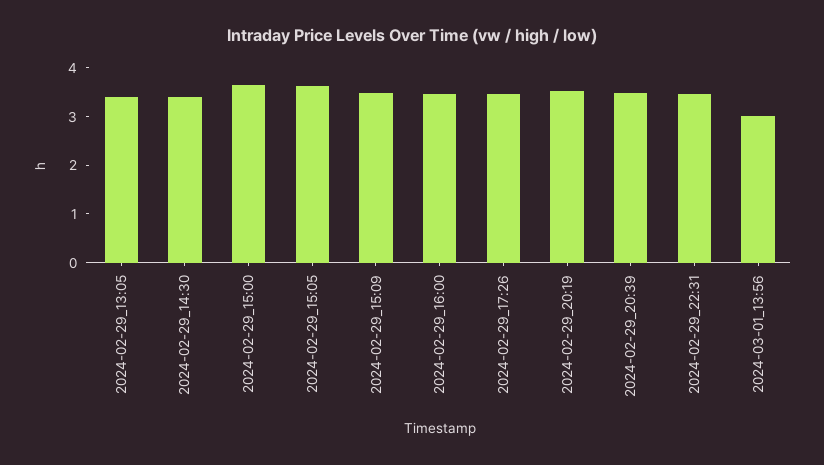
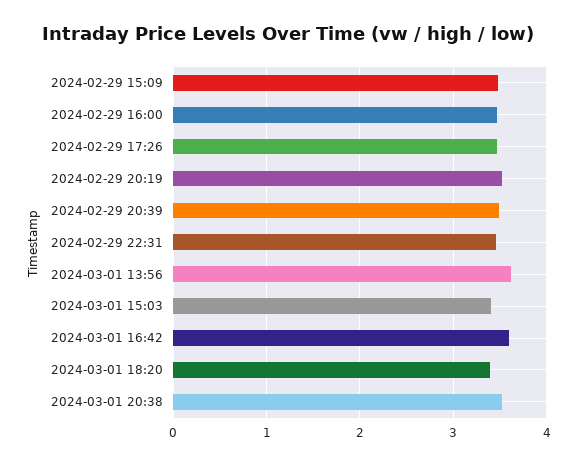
2024-02-29_13:05: 3.4 -> none
2024-02-29_14:30: 3.4 -> none
2024-02-29_15:00: 3.6 -> none
2024-02-29_15:05: 3.6 -> none
2024-03-01_13:56: 3 -> 3.6
2024-03-01 15:03: none -> 3.4
2024-03-01 16:42: none -> 3.6
2024-03-01 18:20: none -> 3.4
2024-03-01 20:38: none -> 3.5

